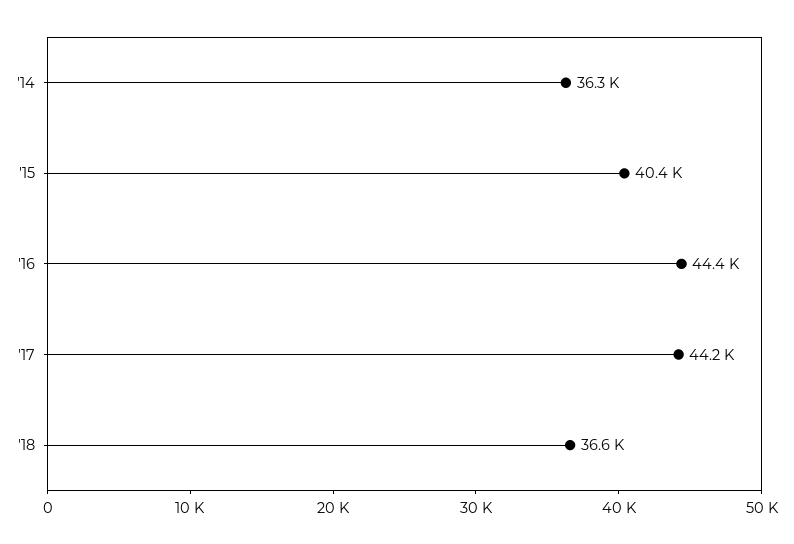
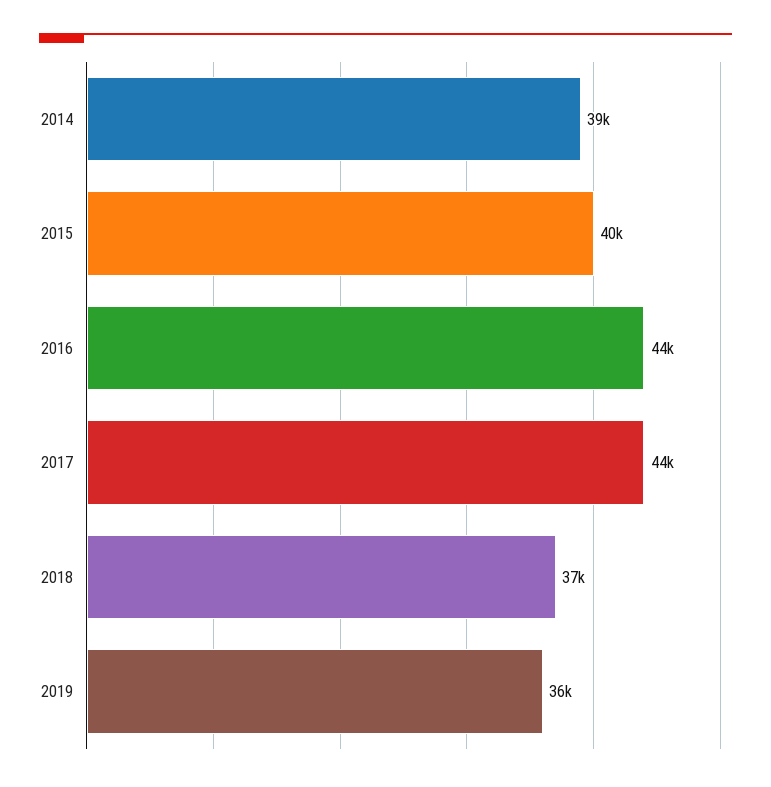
'14: 36300 -> 39000
2019: none -> 36000

